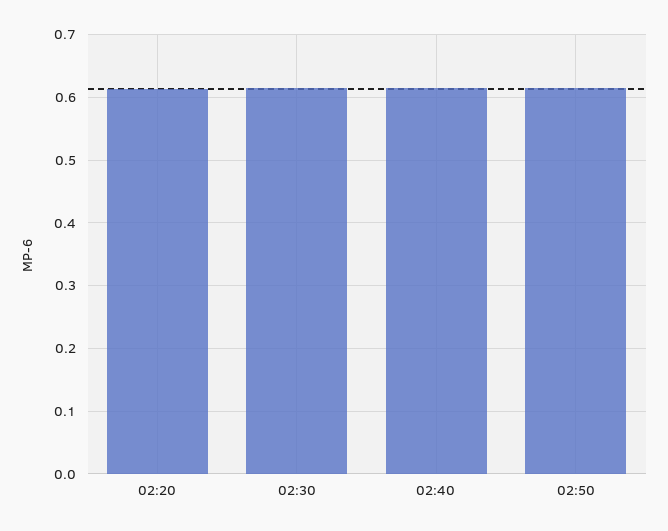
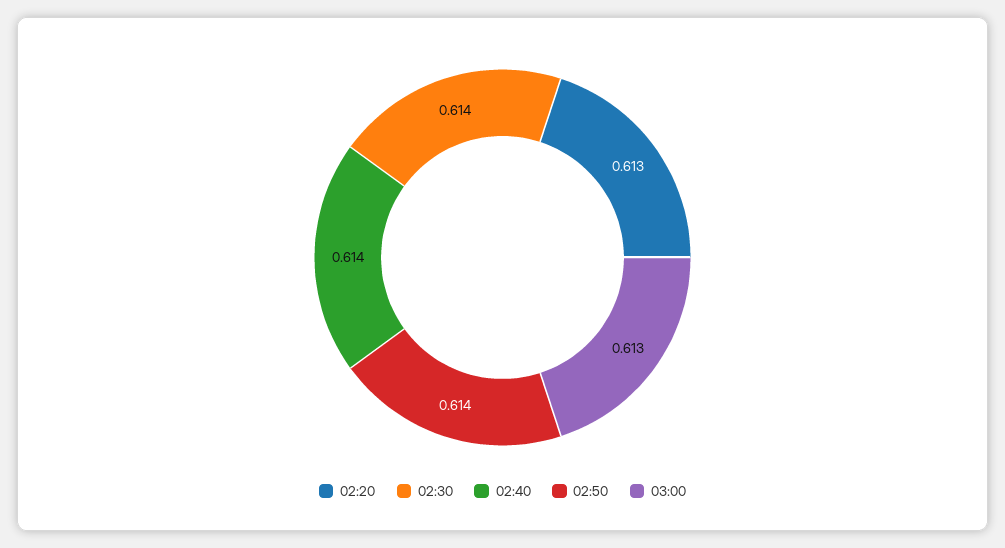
03:00: none -> 0.613

